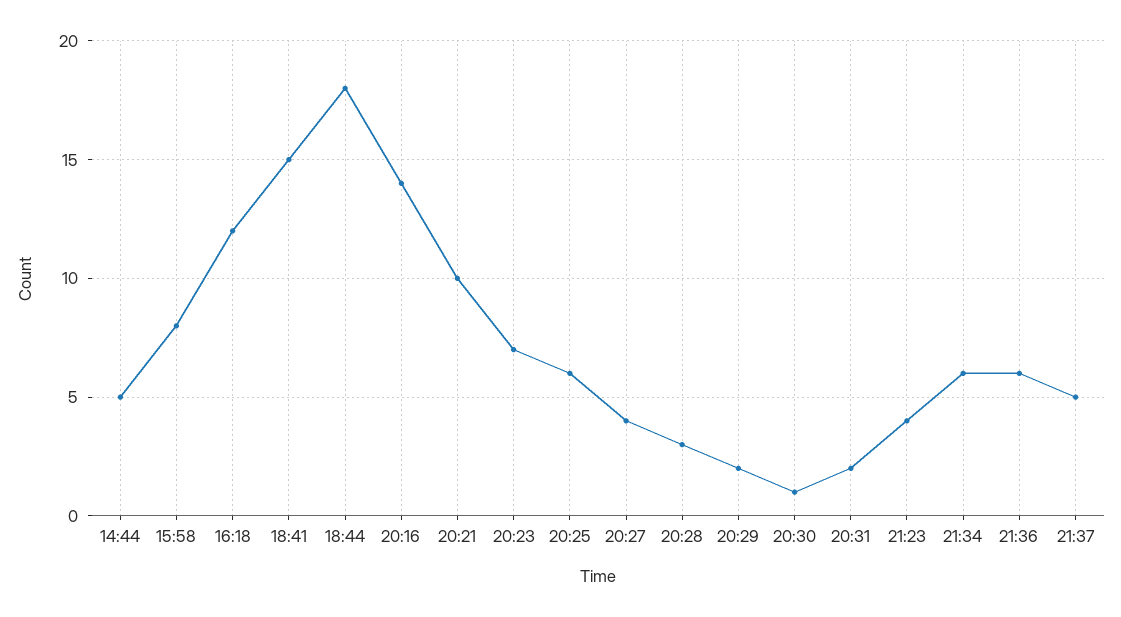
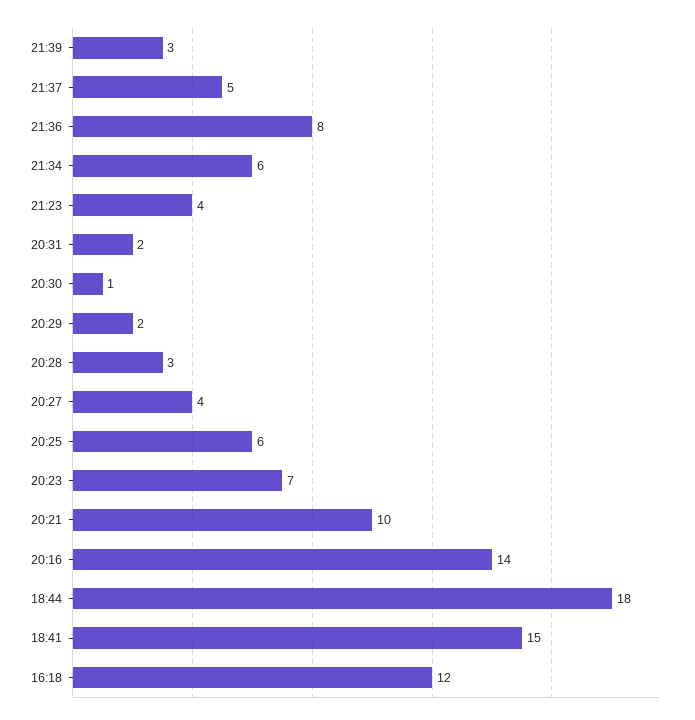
14:44: 5 -> none
15:58: 8 -> none
21:36: 6 -> 8
21:39: none -> 3

